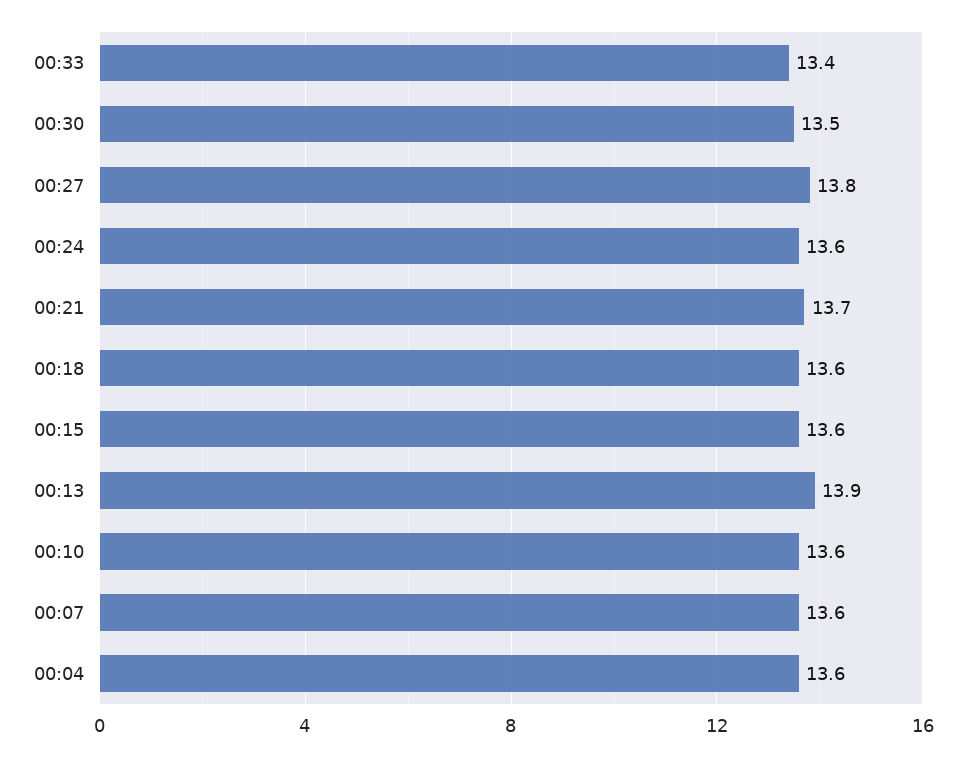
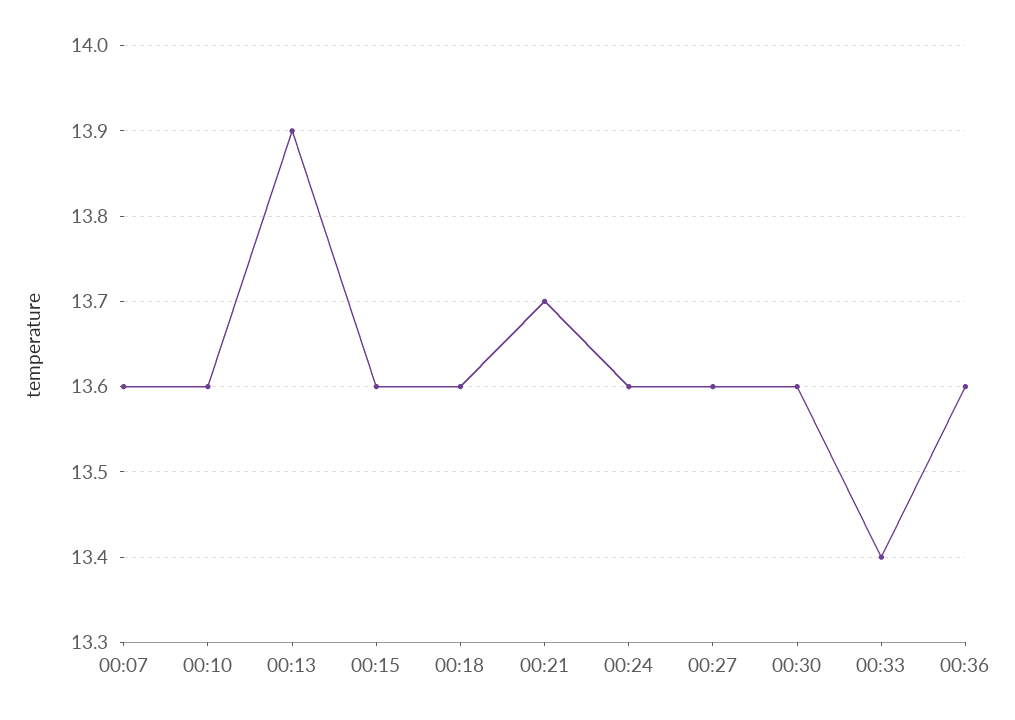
00:30: 13.5 -> 13.6
00:27: 13.8 -> 13.6
00:04: 13.6 -> none
00:36: none -> 13.6

